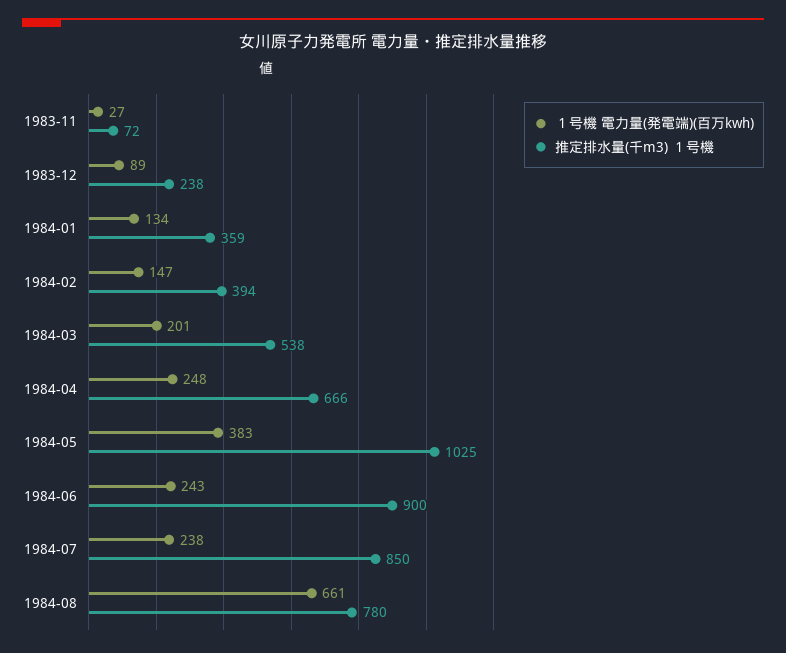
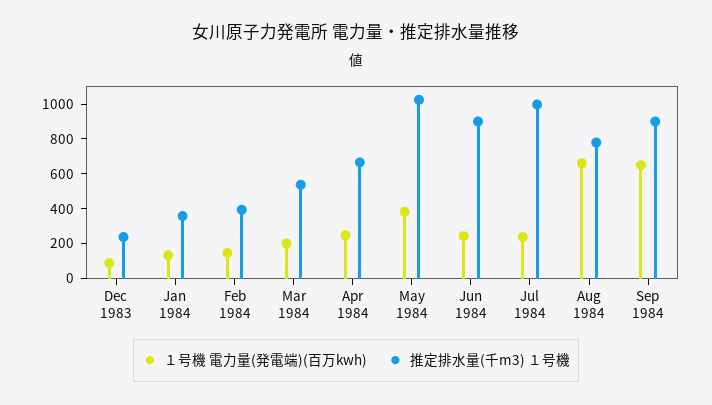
１号機 電力量(発電端)(百万kwh), 1983-11: 27 -> none
推定排水量(千m3) １号機, 1983-11: 72 -> none
推定排水量(千m3) １号機, 1984-07: 850 -> 1000
１号機 電力量(発電端)(百万kwh), Sep 1984: none -> 650
推定排水量(千m3) １号機, Sep 1984: none -> 900

